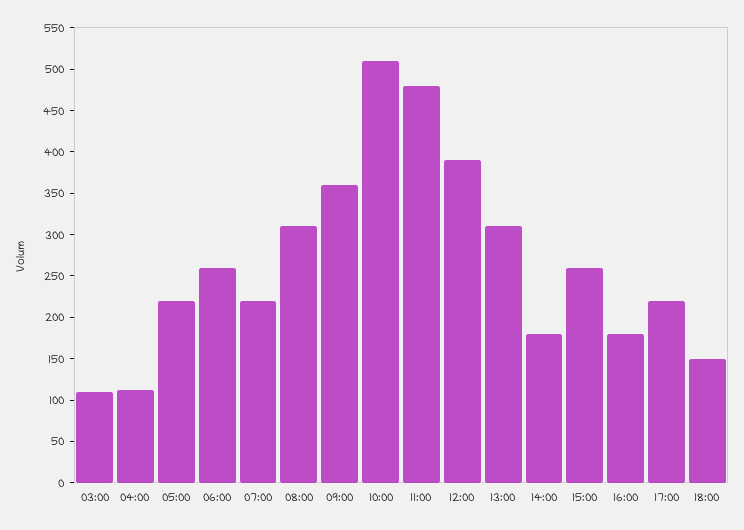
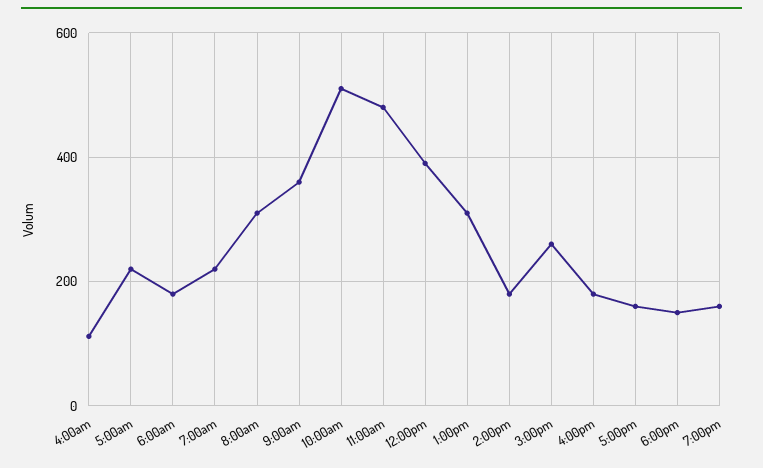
03:00: 110 -> none
06:00: 260 -> 180
17:00: 220 -> 160
7:00pm: none -> 160

